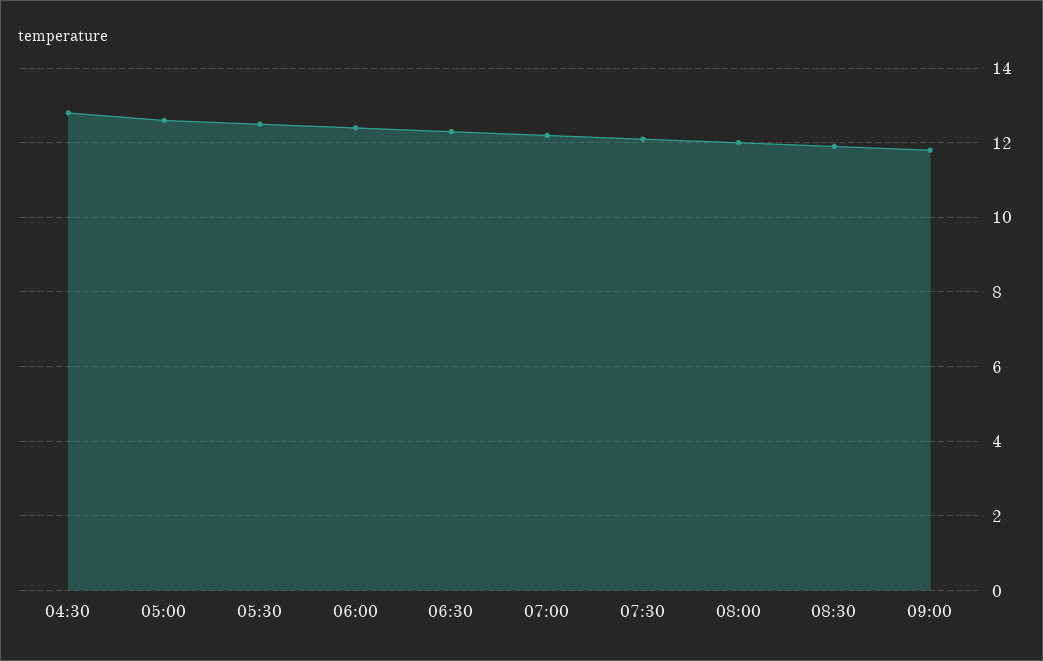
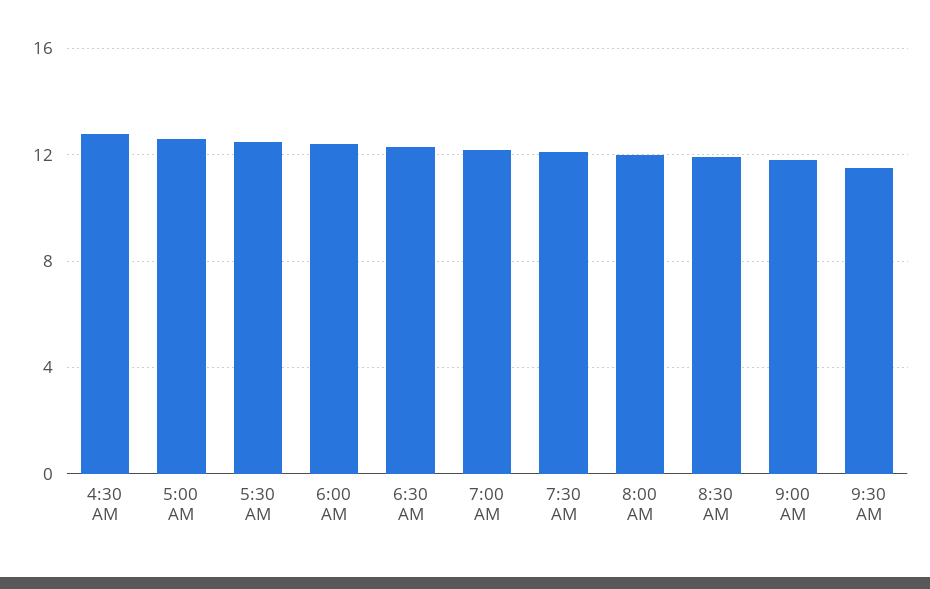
9:30 AM: none -> 11.5

